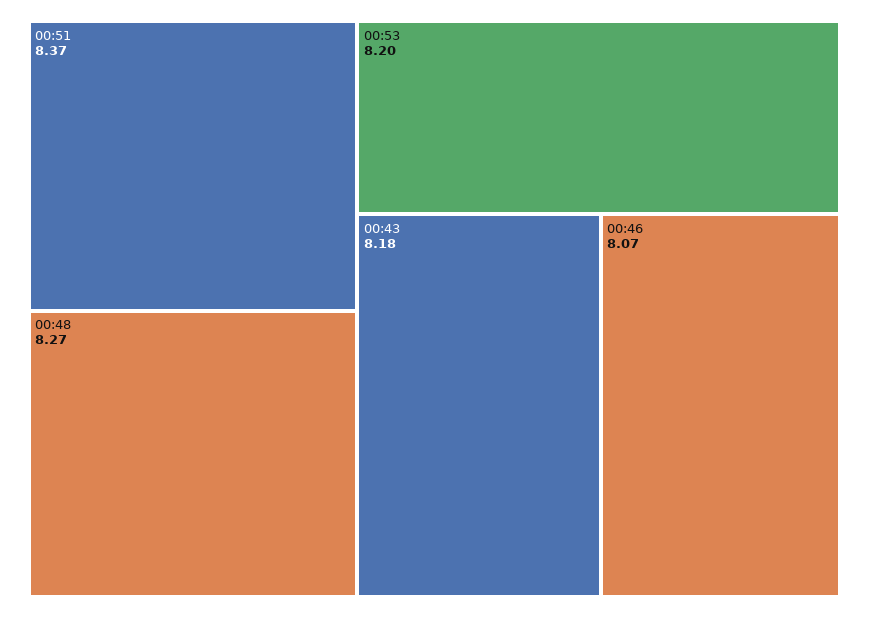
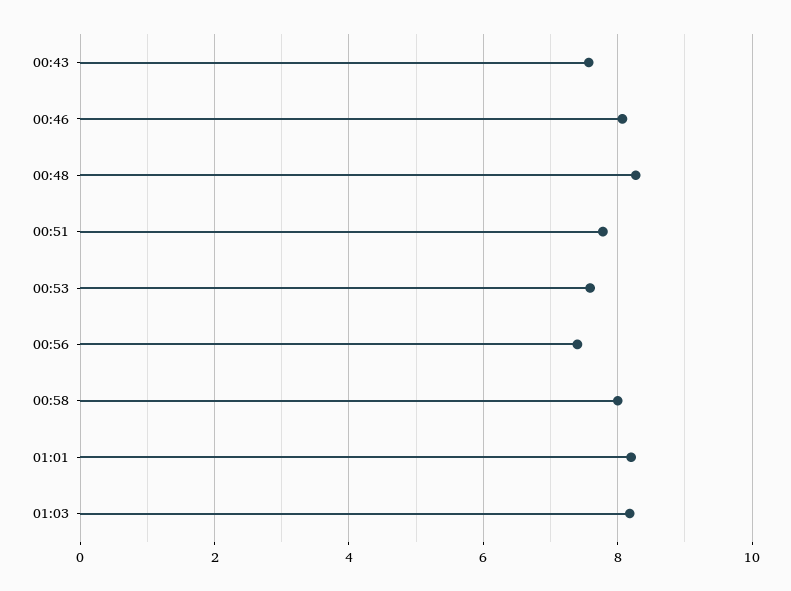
00:51: 8.37 -> 7.8
00:53: 8.2 -> 7.6
00:43: 8.18 -> 7.6
00:56: none -> 7.4
00:58: none -> 8
01:01: none -> 8.2
01:03: none -> 8.2

